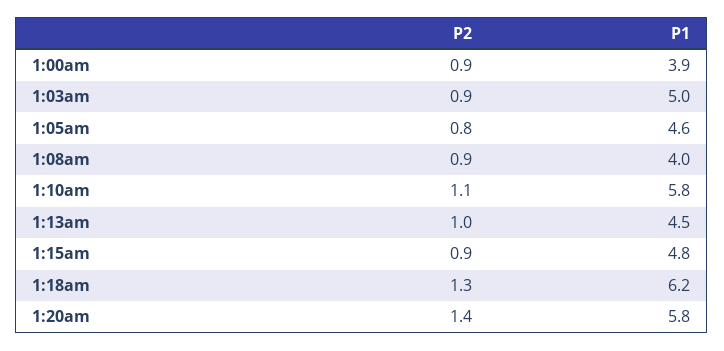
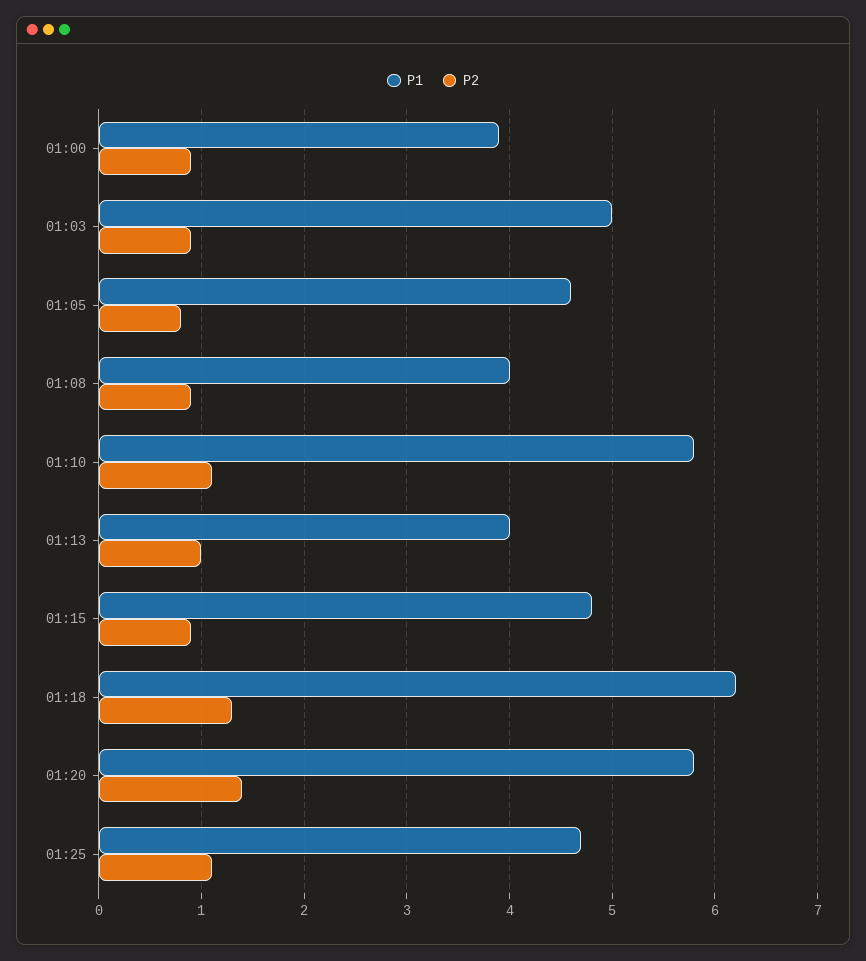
P1, 1:13am: 4.5 -> 4
P1, 01:25: none -> 4.7
P2, 01:25: none -> 1.1

